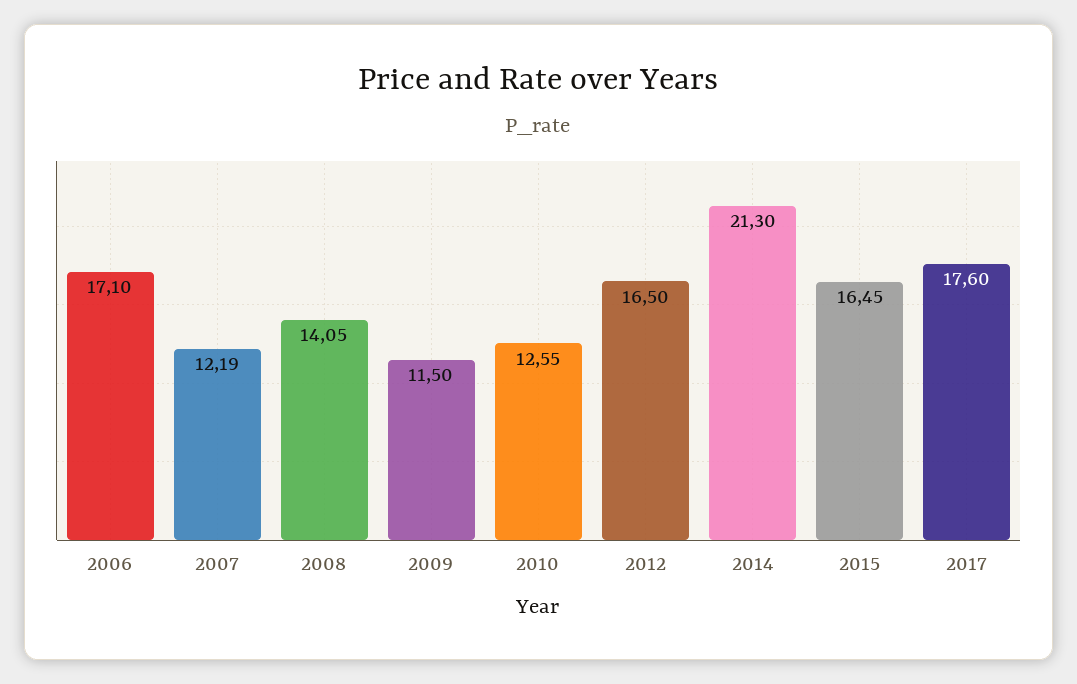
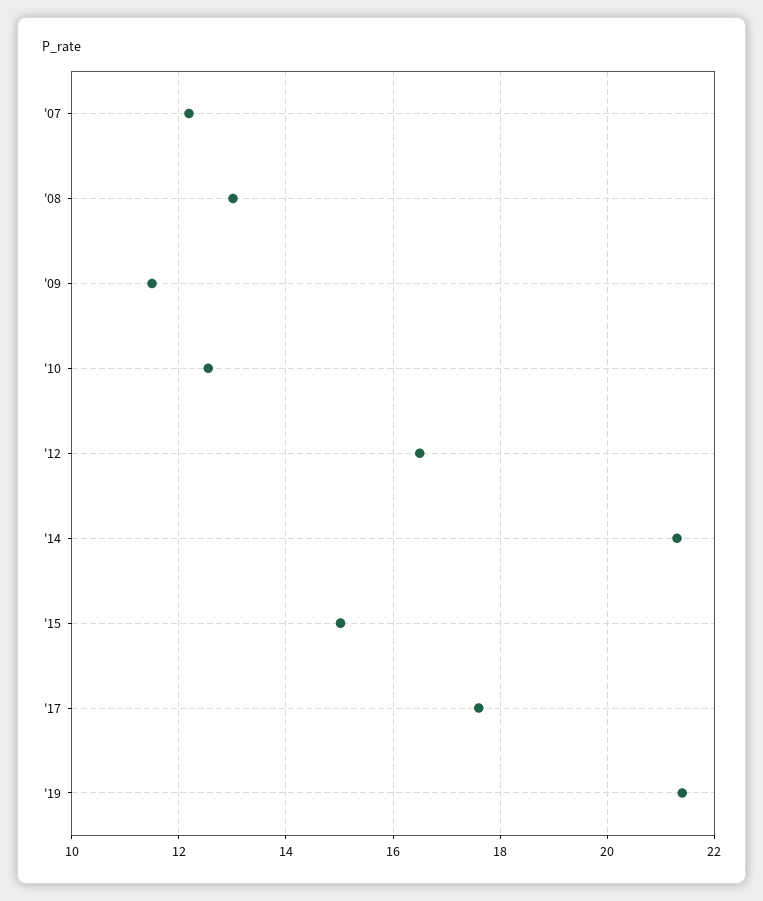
2006: 17.1 -> none
2008: 14.05 -> 13
2015: 16.45 -> 15
'19: none -> 21.4

